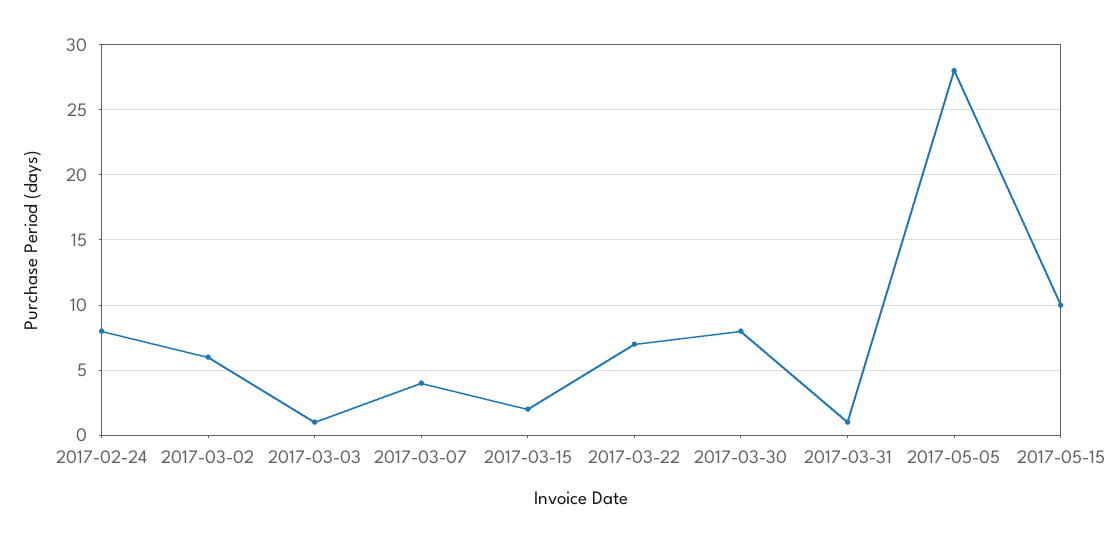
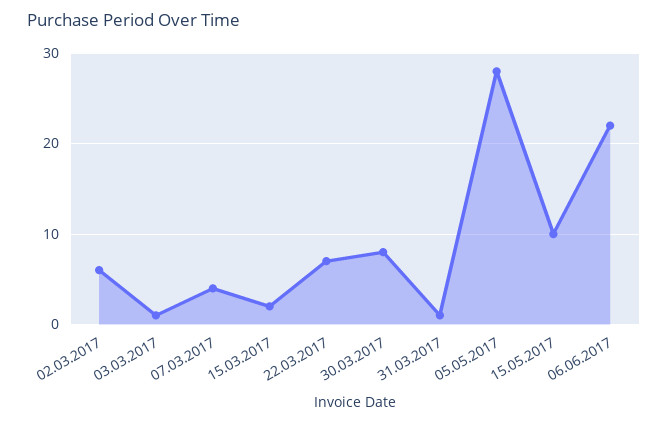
2017-02-24: 8 -> none
06.06.2017: none -> 22

